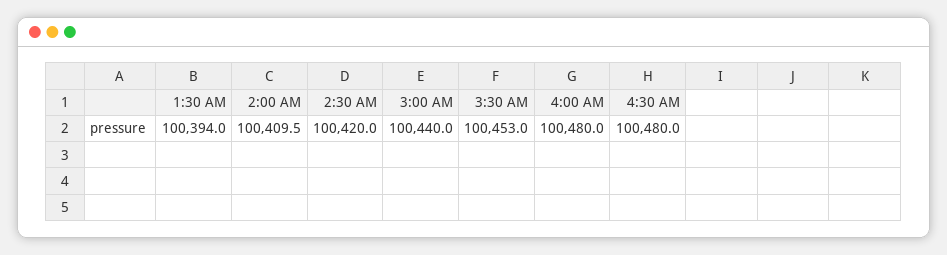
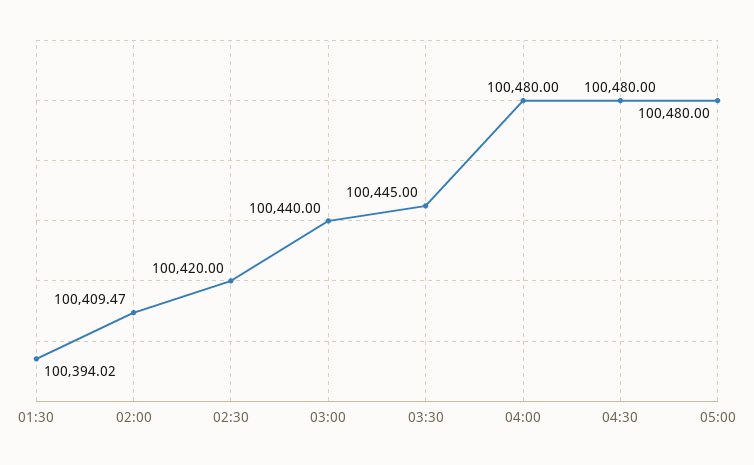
3:30 AM: 100453 -> 100445
05:00: none -> 100480

